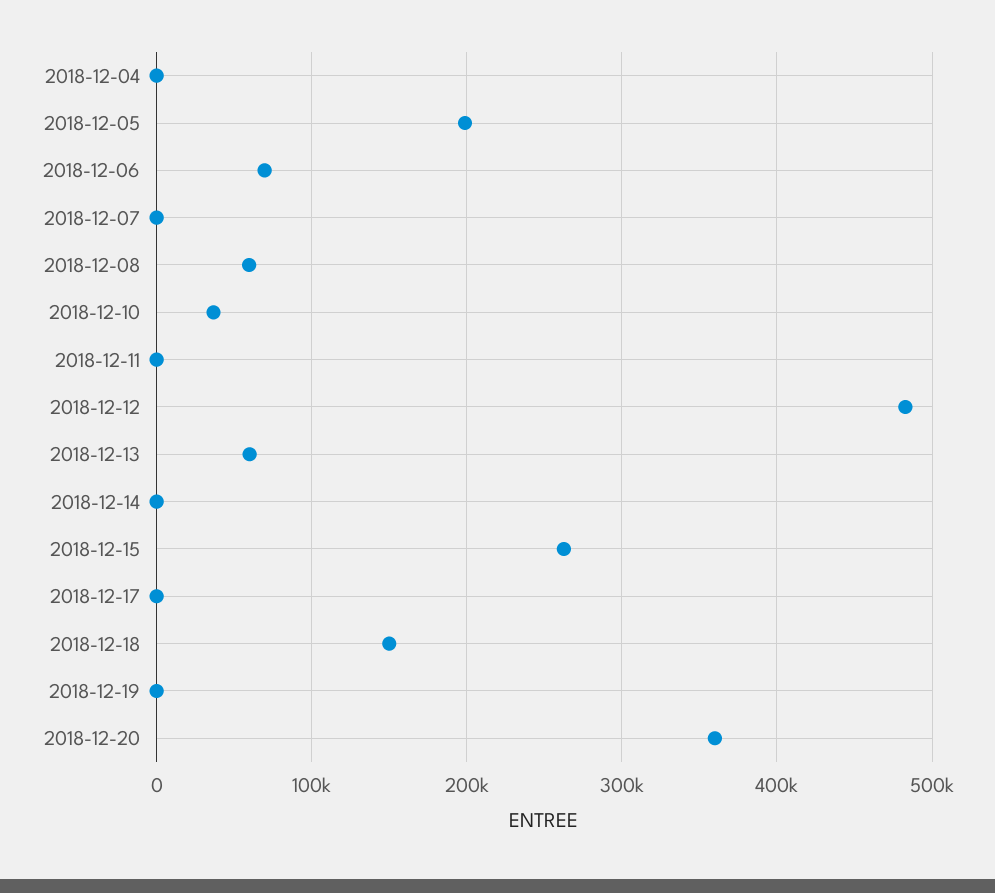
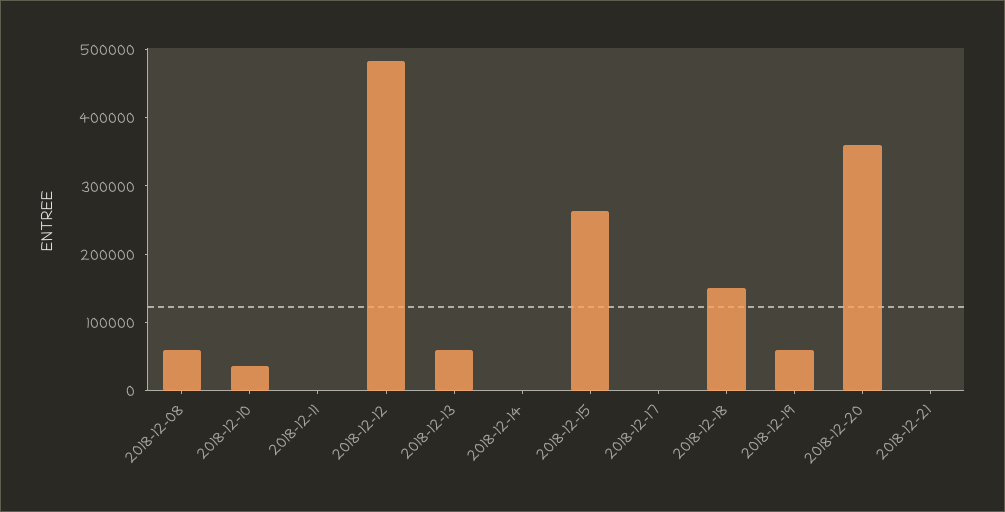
2018-12-04: 0 -> none
2018-12-05: 200000 -> none
2018-12-06: 70000 -> none
2018-12-07: 0 -> none
2018-12-19: 0 -> 60000
2018-12-21: none -> 0

